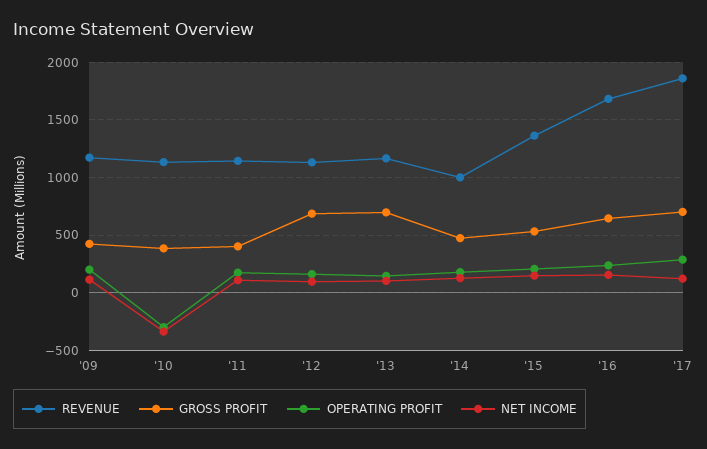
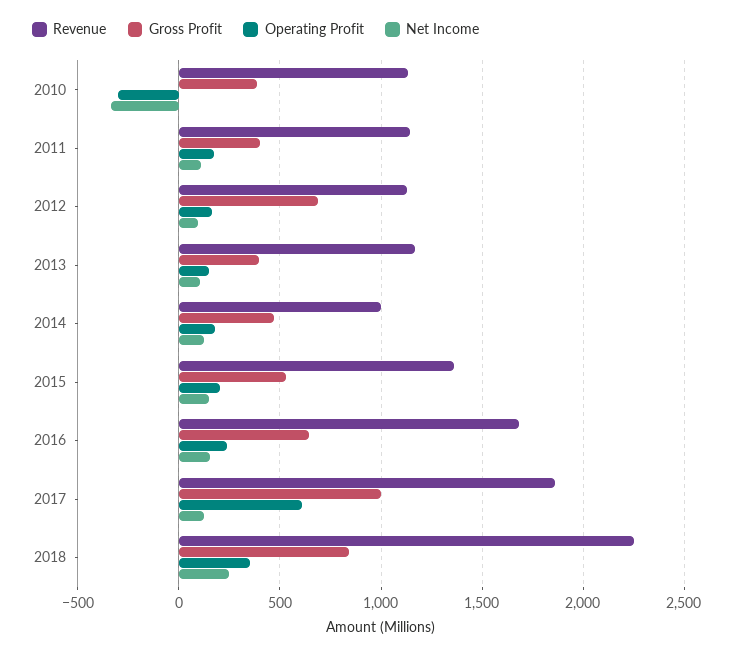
REVENUE, '09: 1200 -> none
GROSS PROFIT, '09: 400 -> none
OPERATING PROFIT, '09: 200 -> none
NET INCOME, '09: 100 -> none
GROSS PROFIT, '13: 700 -> 400
GROSS PROFIT, '17: 700 -> 1000
OPERATING PROFIT, '17: 300 -> 600
REVENUE, 2018: none -> 2250
GROSS PROFIT, 2018: none -> 850
OPERATING PROFIT, 2018: none -> 350
NET INCOME, 2018: none -> 250

